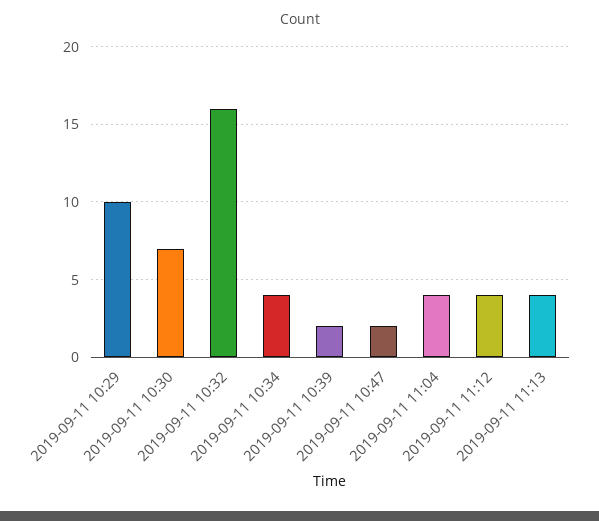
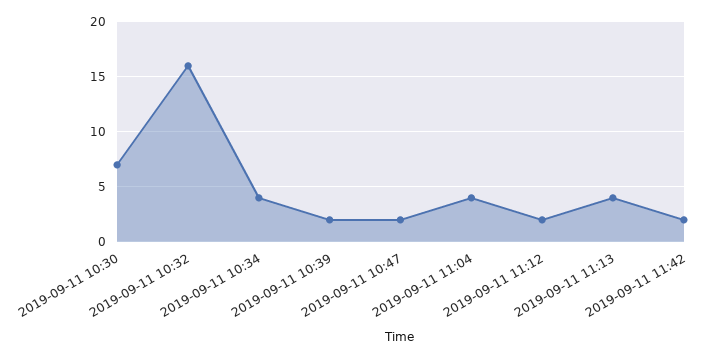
2019-09-11 10:29: 10 -> none
2019-09-11 11:12: 4 -> 2
2019-09-11 11:42: none -> 2

